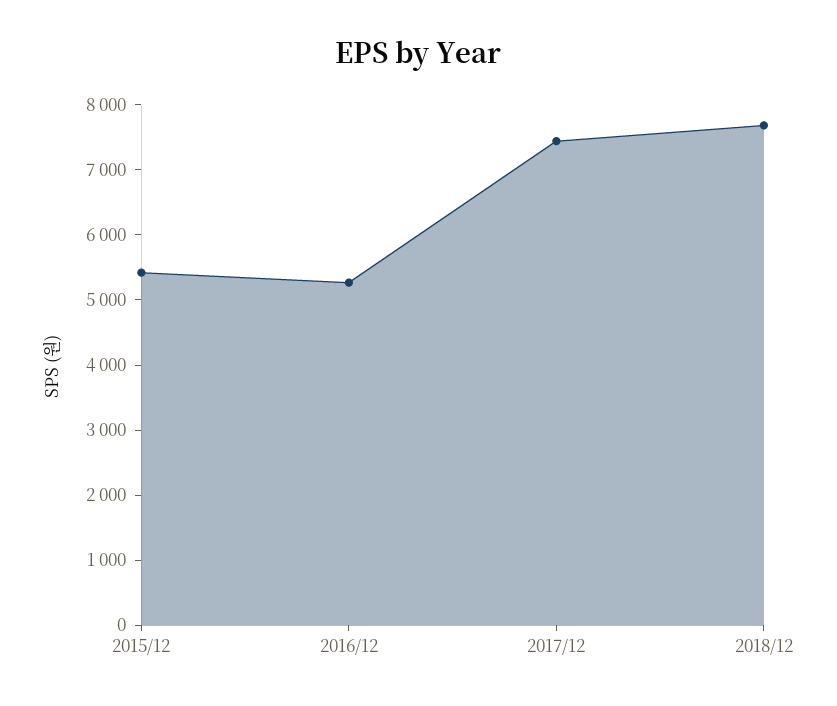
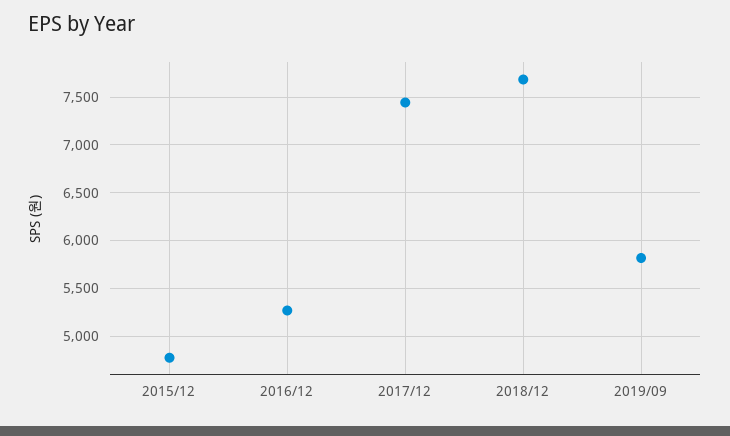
2015/12: 5400 -> 4800
2019/09: none -> 5800

